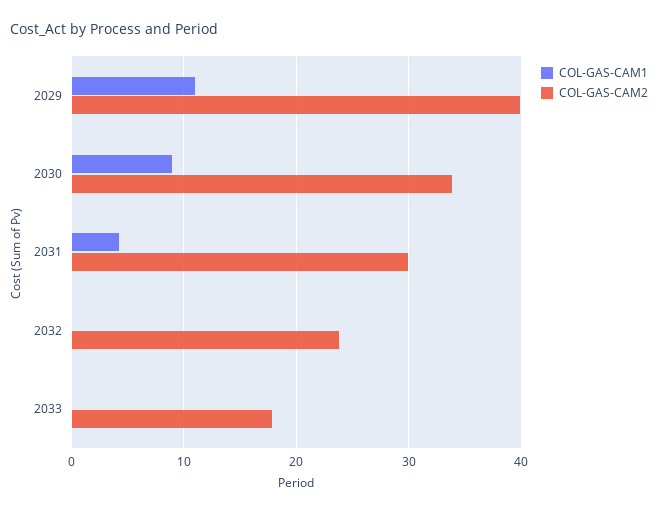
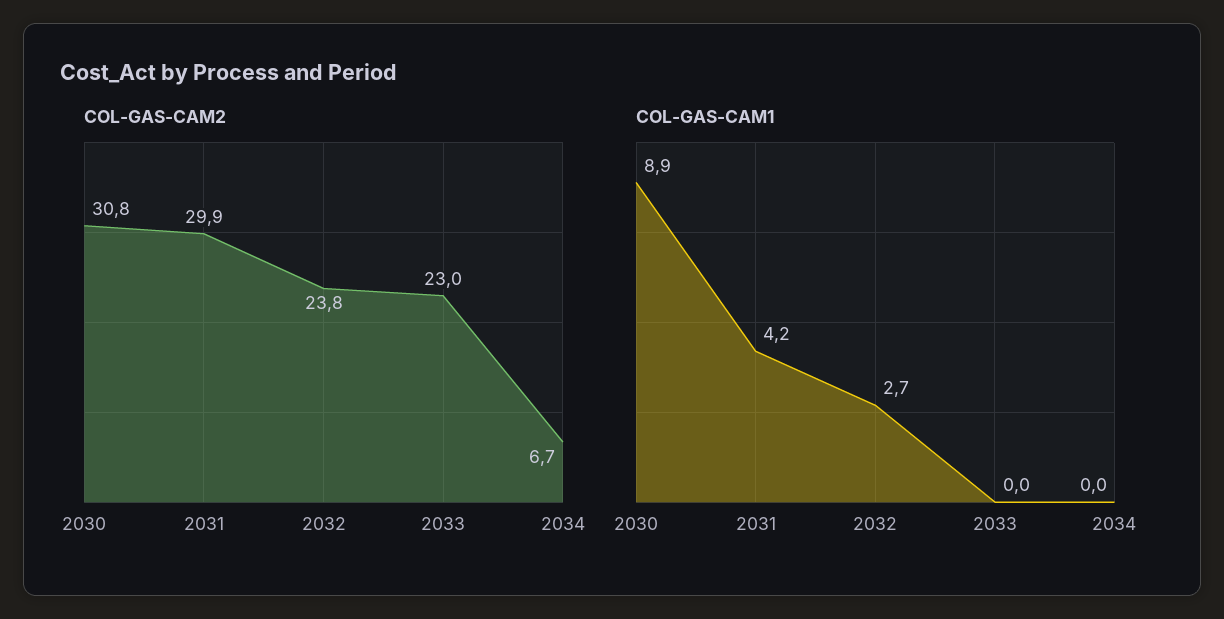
COL-GAS-CAM1, 2029: 11 -> none
COL-GAS-CAM2, 2029: 40 -> none
COL-GAS-CAM2, 2030: 34 -> 30.8
COL-GAS-CAM1, 2032: 0 -> 2.7
COL-GAS-CAM2, 2033: 18 -> 23
COL-GAS-CAM2, 2034: none -> 6.7
COL-GAS-CAM1, 2034: none -> 0

